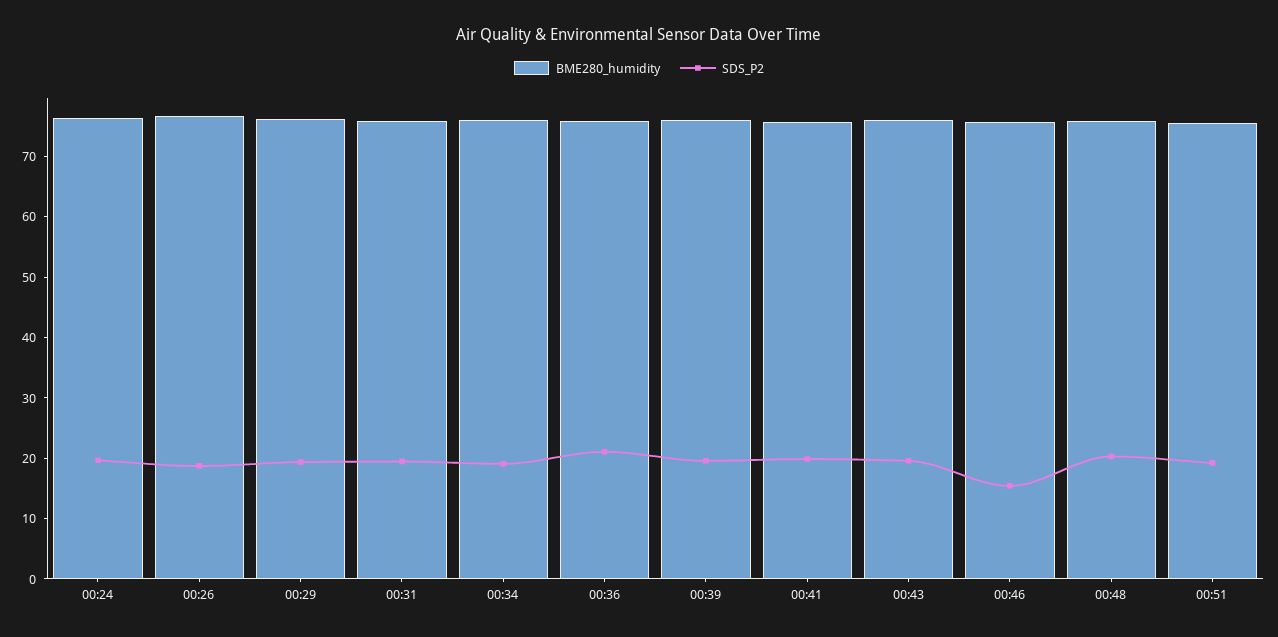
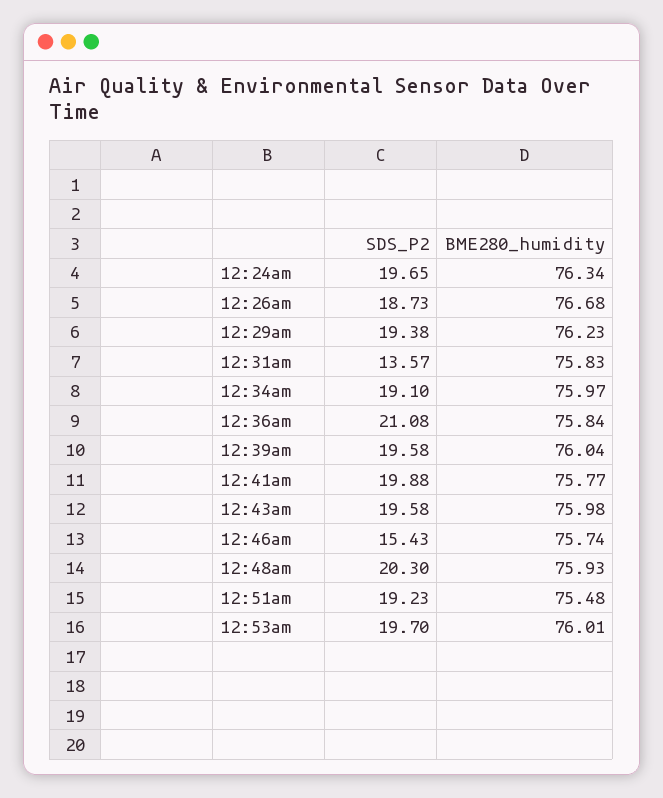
SDS_P2, 00:31: 20 -> 13.57
SDS_P2, 12:53am: none -> 19.7
BME280_humidity, 12:53am: none -> 76.01

